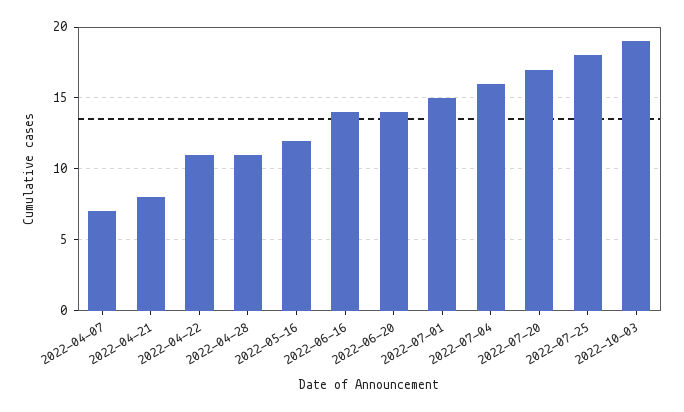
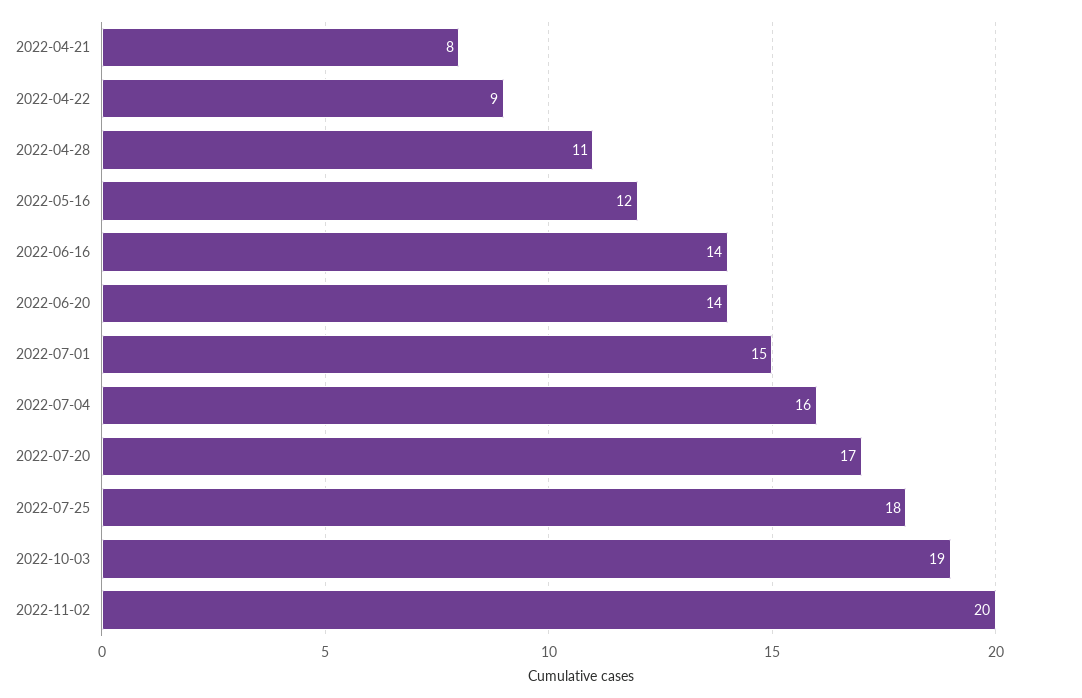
2022-04-07: 7 -> none
2022-04-22: 11 -> 9
2022-11-02: none -> 20

